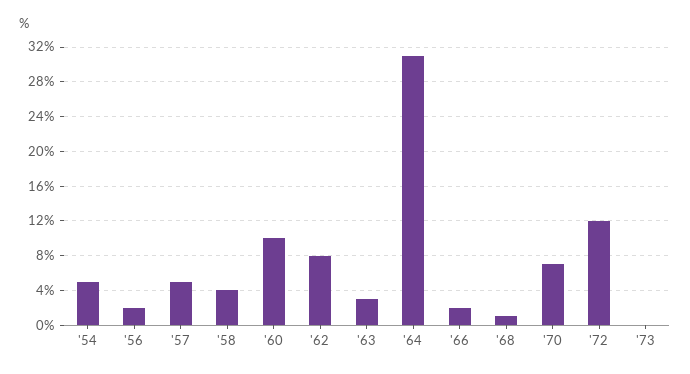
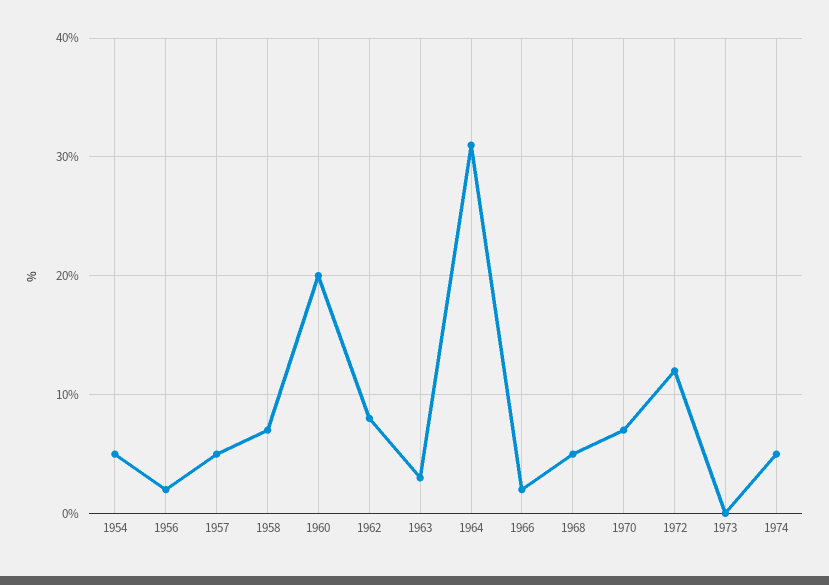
'58: 4 -> 7
'60: 10 -> 20
'68: 1 -> 5
1974: none -> 5

